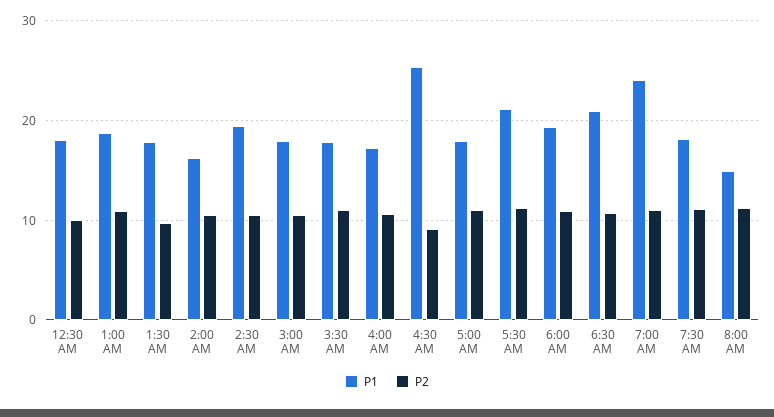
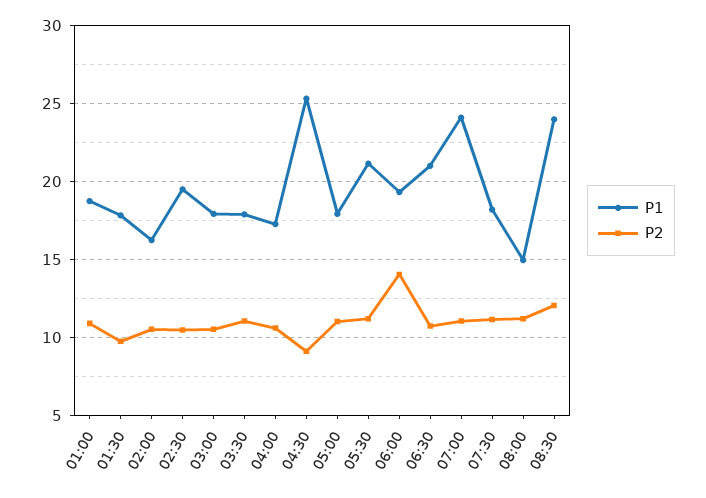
P1, 12:30 AM: 18 -> none
P2, 12:30 AM: 10 -> none
P2, 6:00 AM: 11 -> 14
P1, 08:30: none -> 24
P2, 08:30: none -> 12

